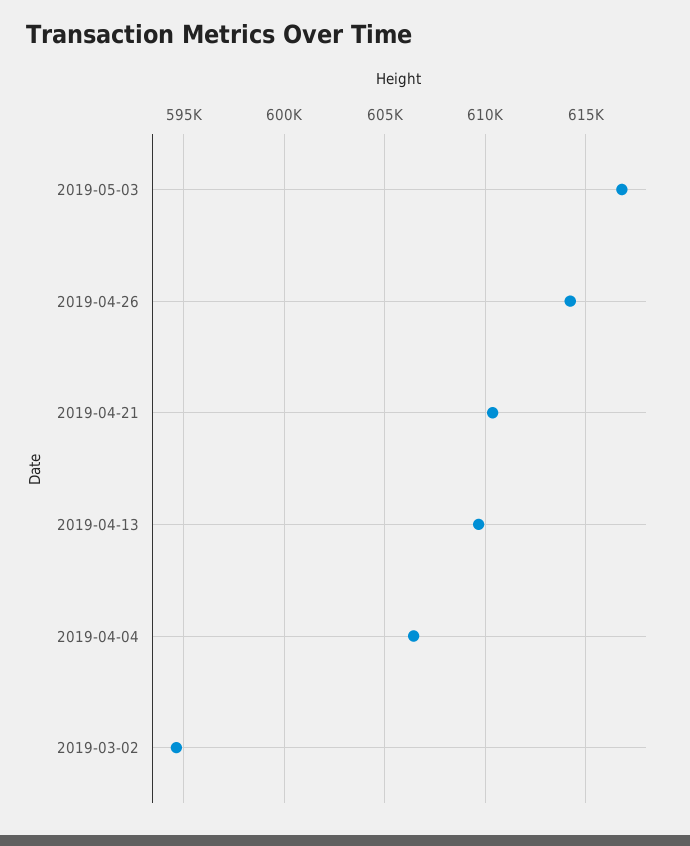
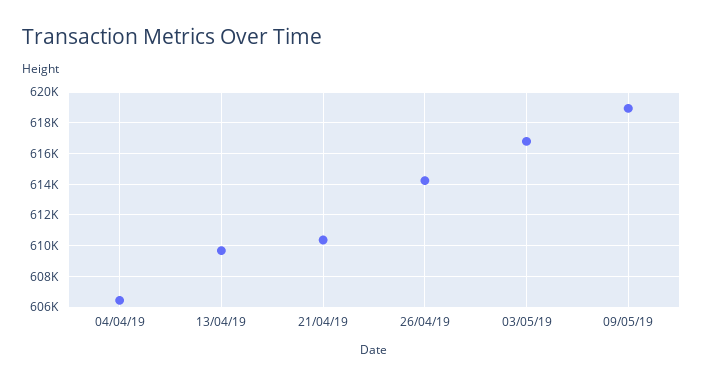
2019-03-02: 594500 -> none
09/05/19: none -> 619000

